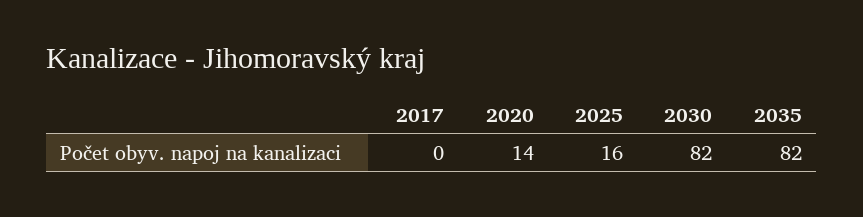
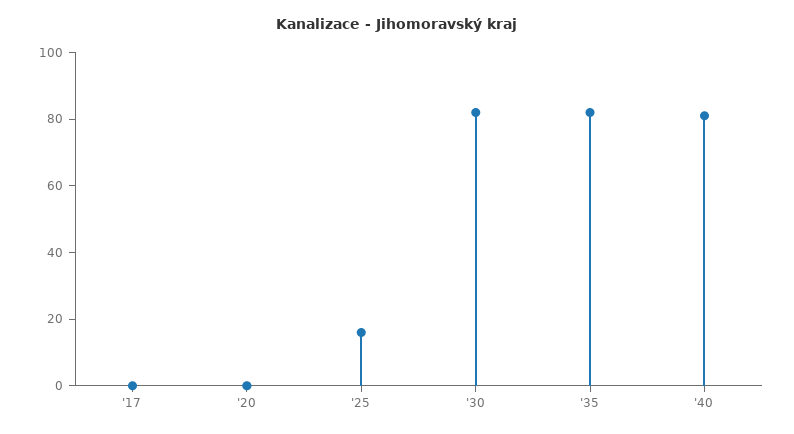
2020: 14 -> 0
'40: none -> 80

